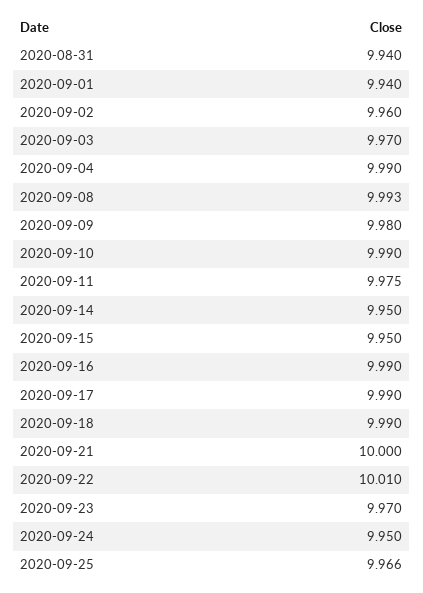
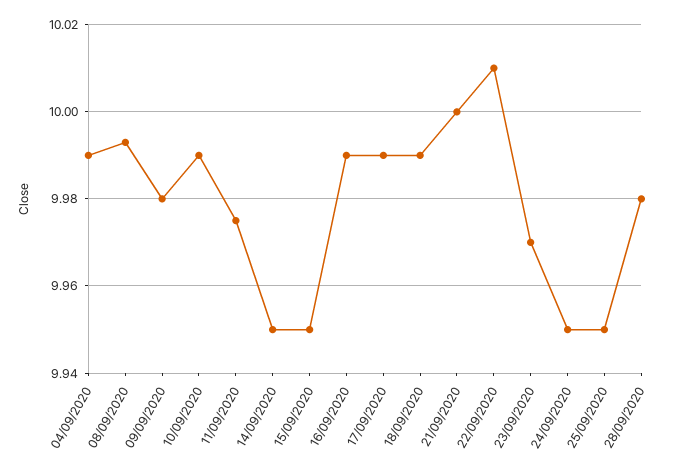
2020-08-31: 9.94 -> none
2020-09-01: 9.94 -> none
2020-09-02: 9.96 -> none
2020-09-03: 9.97 -> none
2020-09-25: 9.966 -> 9.95
28/09/2020: none -> 9.98

